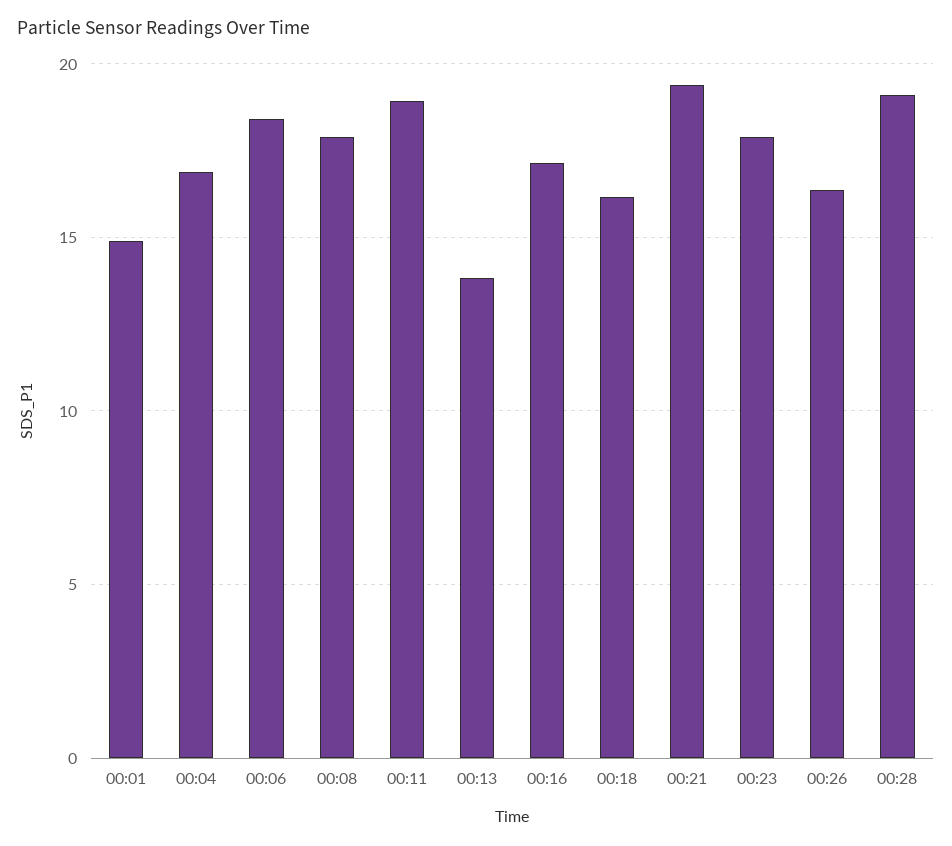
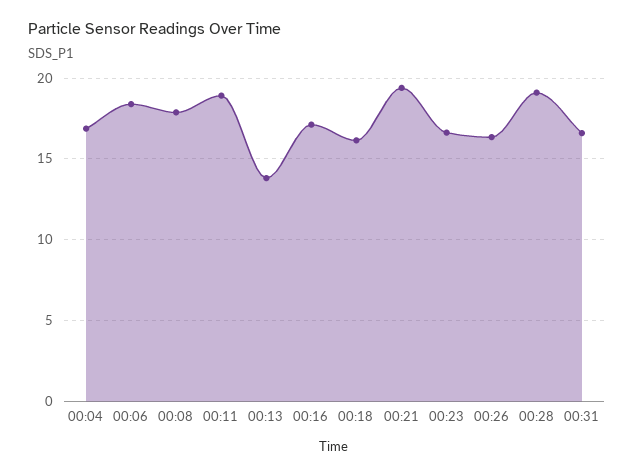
00:01: 15 -> none
00:23: 18 -> 16.5
00:31: none -> 16.5

